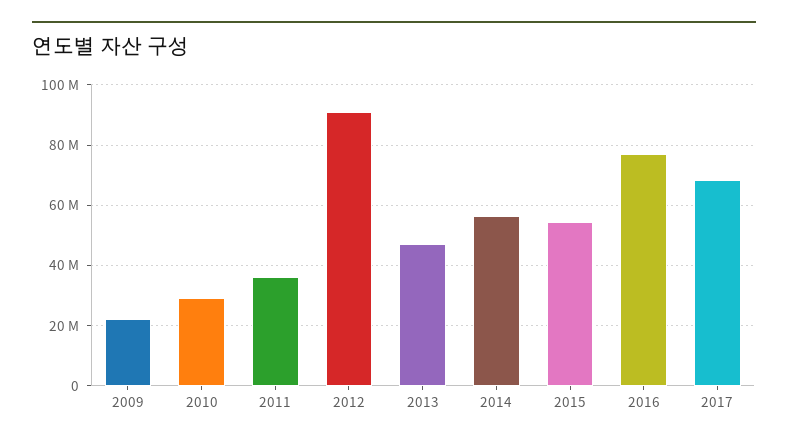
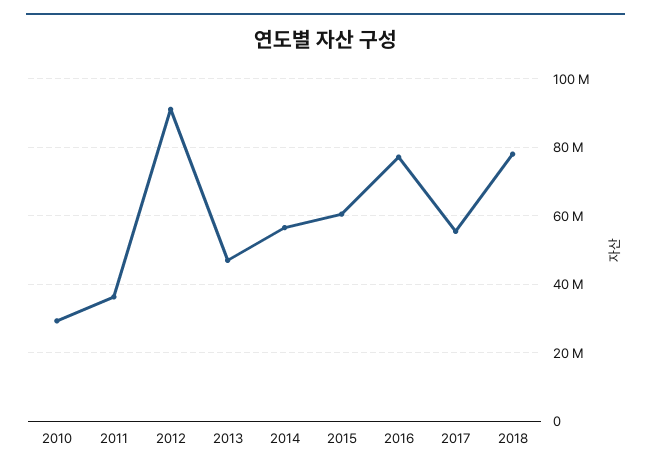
2009: 22000000 -> none
2015: 54000000 -> 60000000
2017: 68000000 -> 56000000
2018: none -> 78000000

